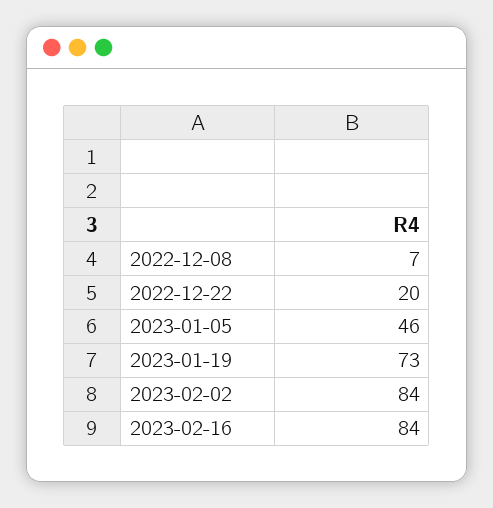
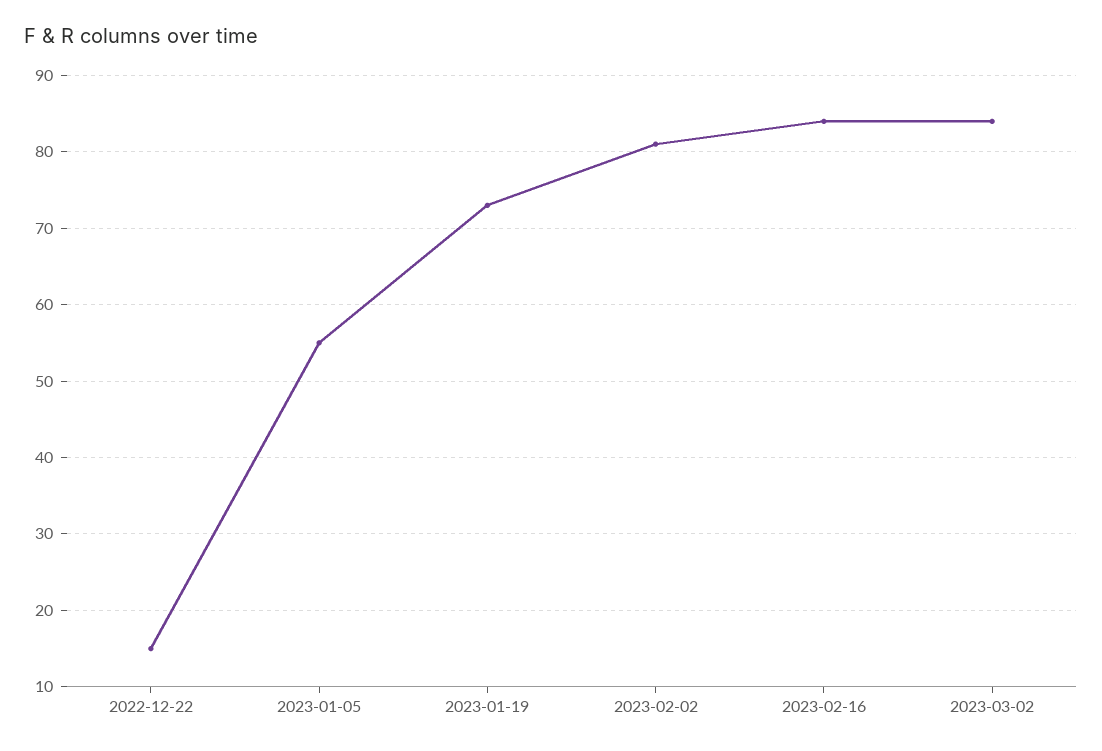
2022-12-08: 7 -> none
2022-12-22: 20 -> 15
2023-01-05: 46 -> 55
2023-02-02: 84 -> 81
2023-03-02: none -> 84

